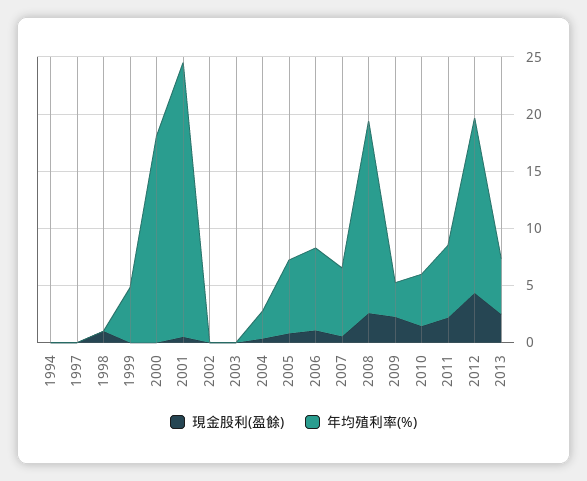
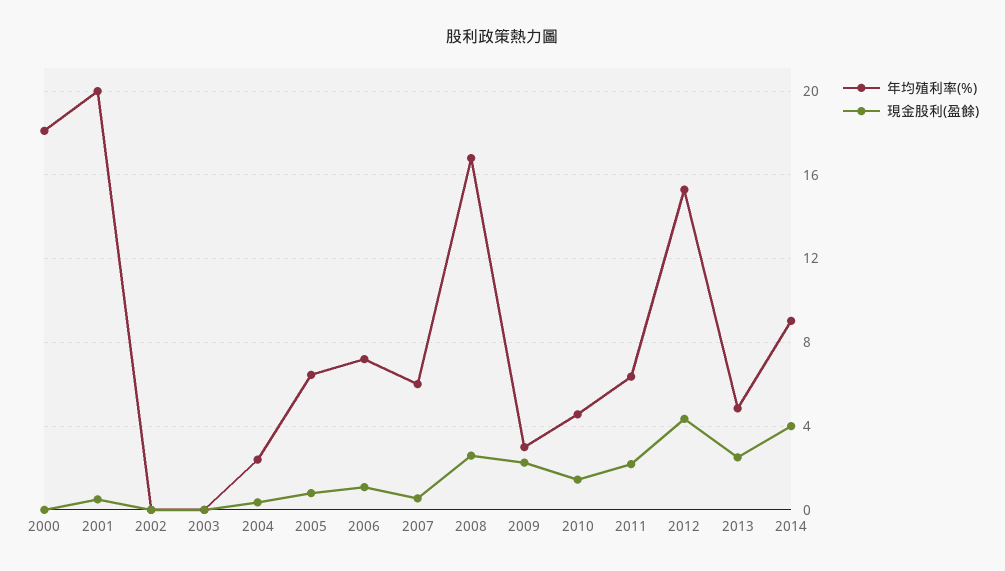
現金股利(盈餘), 1994: 0 -> none
年均殖利率(%), 1994: 0 -> none
現金股利(盈餘), 1997: 0 -> none
年均殖利率(%), 1997: 0 -> none
現金股利(盈餘), 1998: 1 -> none
年均殖利率(%), 1998: 0 -> none
現金股利(盈餘), 1999: 0 -> none
年均殖利率(%), 1999: 5 -> none
年均殖利率(%), 2001: 24 -> 20
年均殖利率(%), 2014: none -> 9
現金股利(盈餘), 2014: none -> 4

